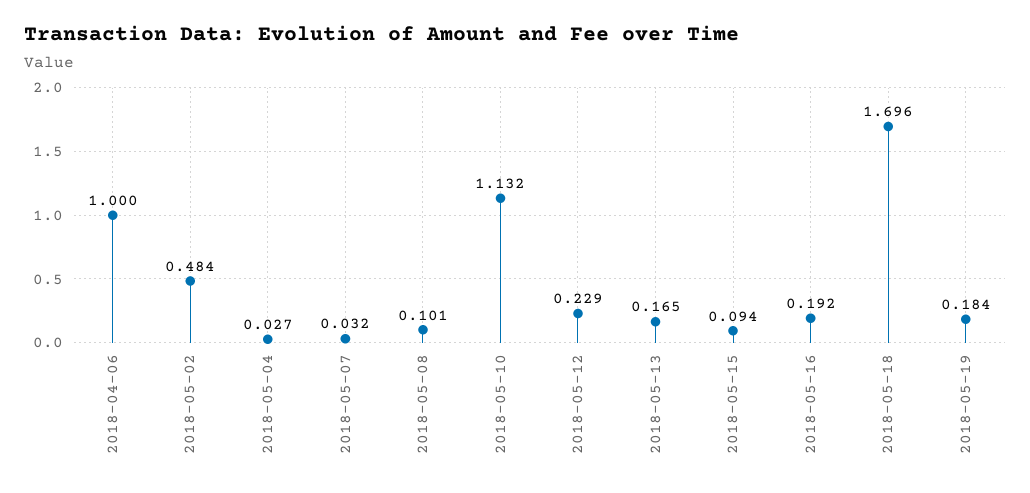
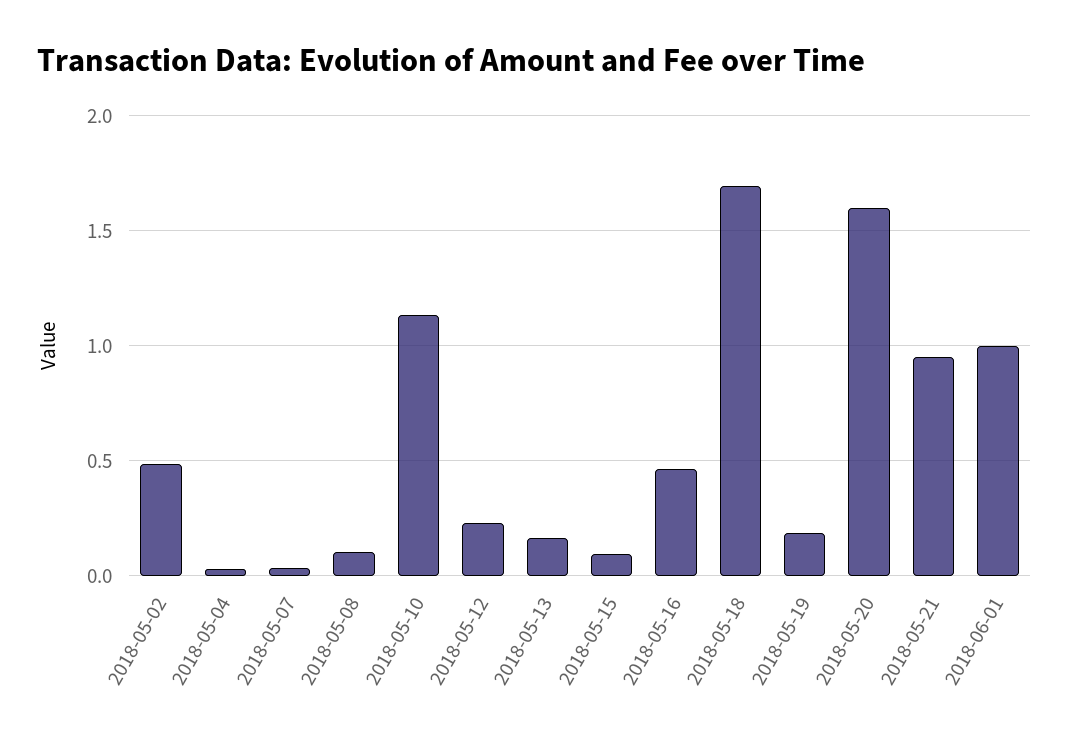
2018-04-06: 1 -> none
2018-05-16: 0.192 -> 0.45
2018-05-20: none -> 1.6
2018-05-21: none -> 0.95
2018-06-01: none -> 1

